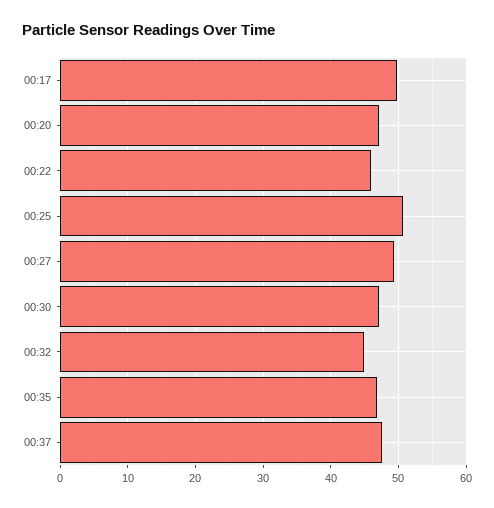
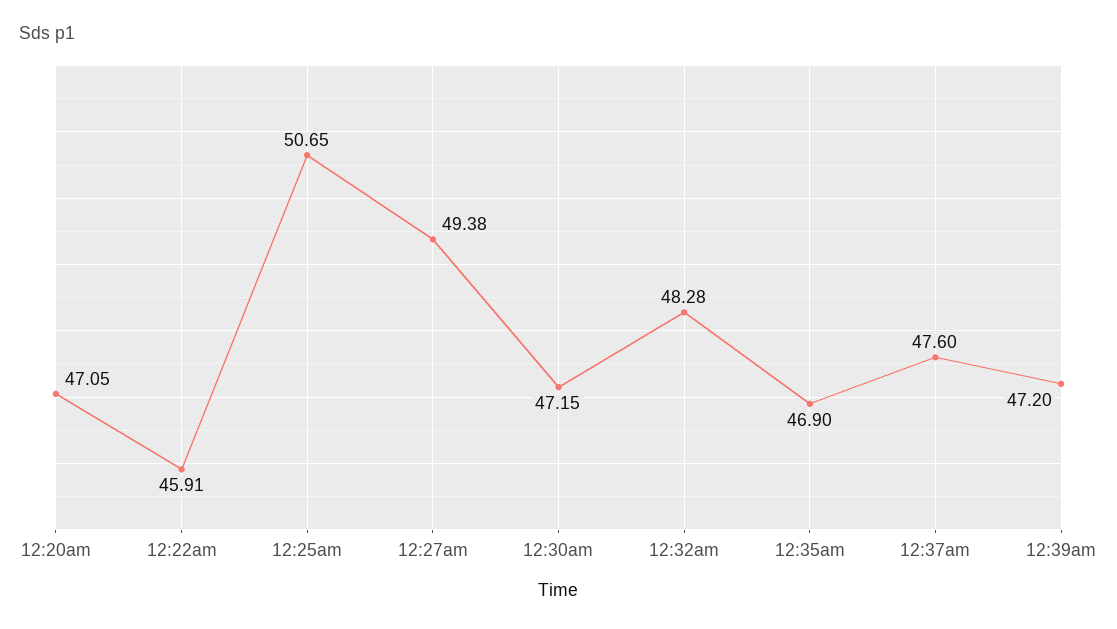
00:17: 50 -> none
00:32: 45 -> 48.28
12:39am: none -> 47.2

